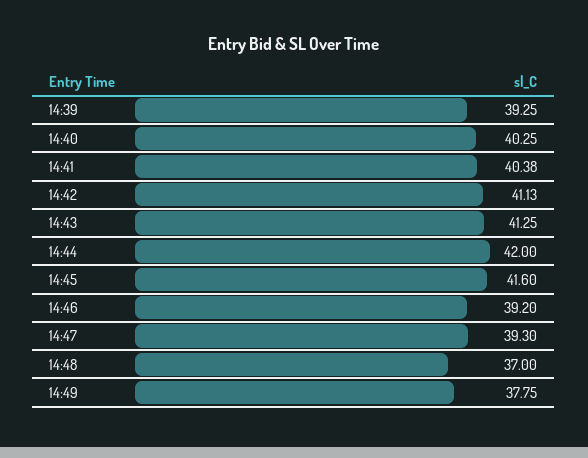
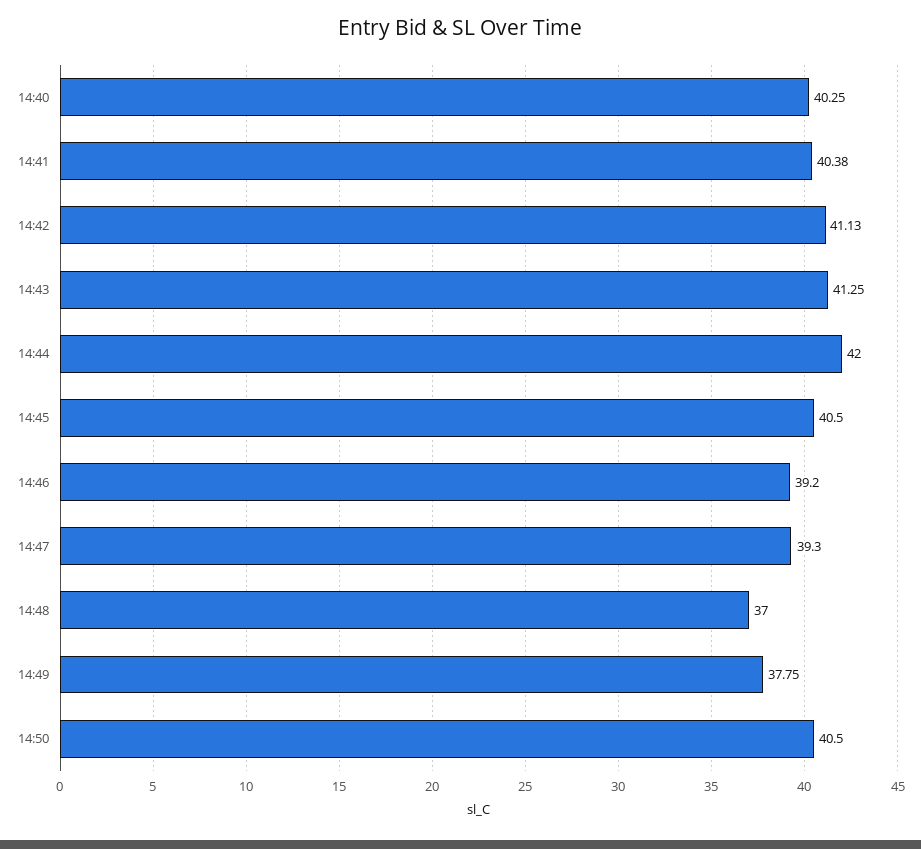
14:39: 39.25 -> none
14:45: 41.6 -> 40.5
14:50: none -> 40.5

